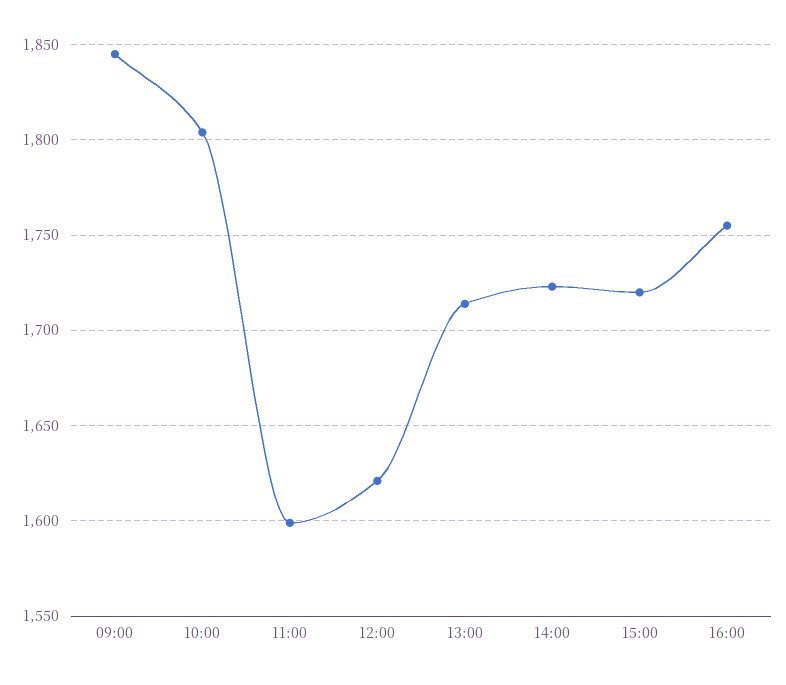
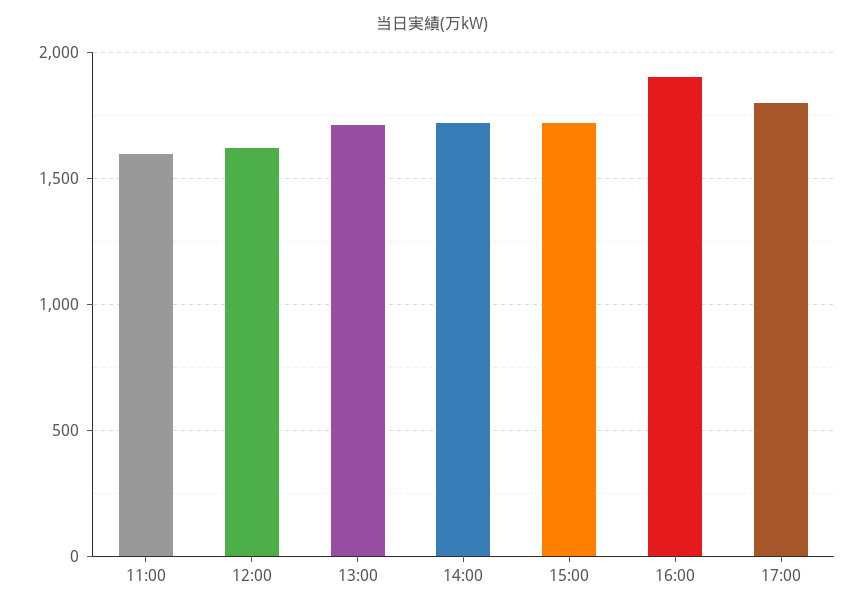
09:00: 1845 -> none
10:00: 1805 -> none
16:00: 1755 -> 1900
17:00: none -> 1800

